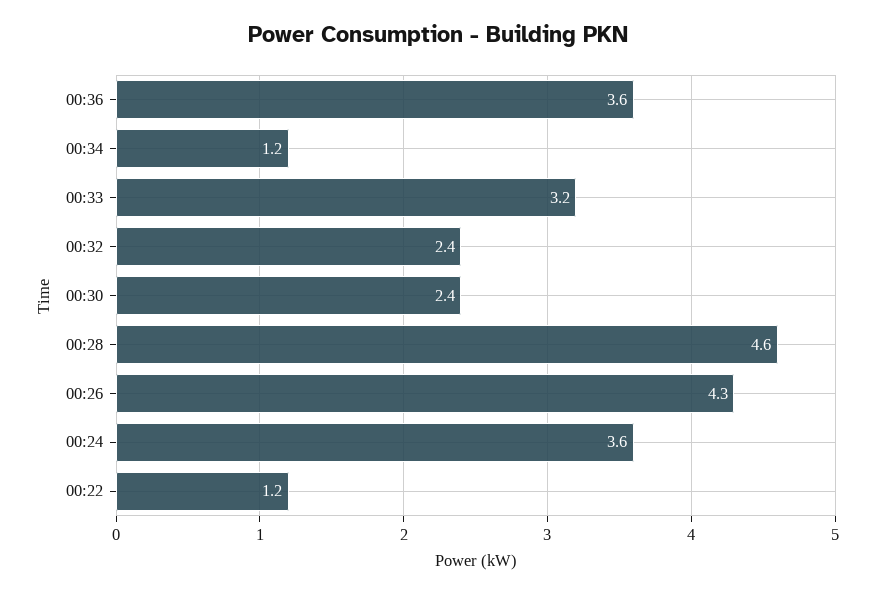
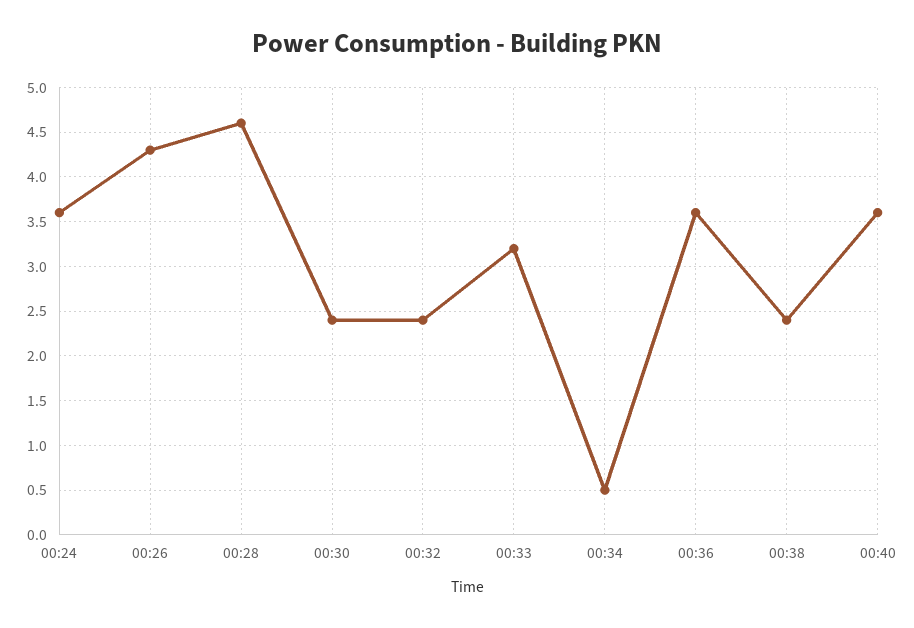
00:34: 1.2 -> 0.5
00:22: 1.2 -> none
00:38: none -> 2.4
00:40: none -> 3.6

